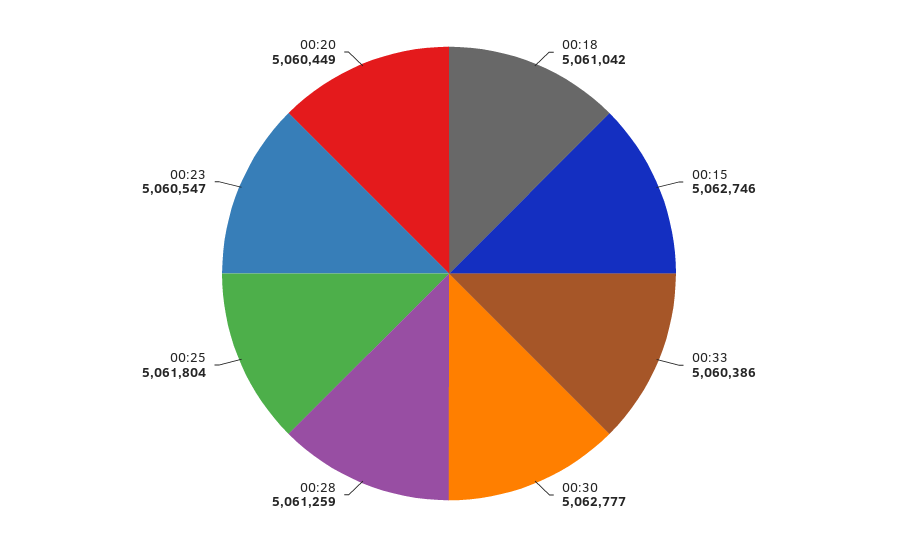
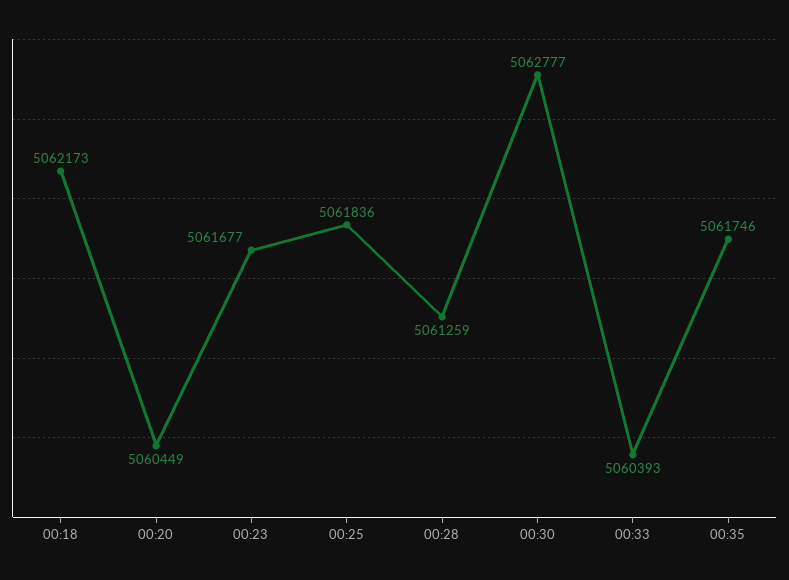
00:18: 5061042 -> 5062173
00:15: 5062746 -> none
00:33: 5060386 -> 5060393
00:25: 5061804 -> 5061836
00:23: 5060547 -> 5061677
00:35: none -> 5061746

